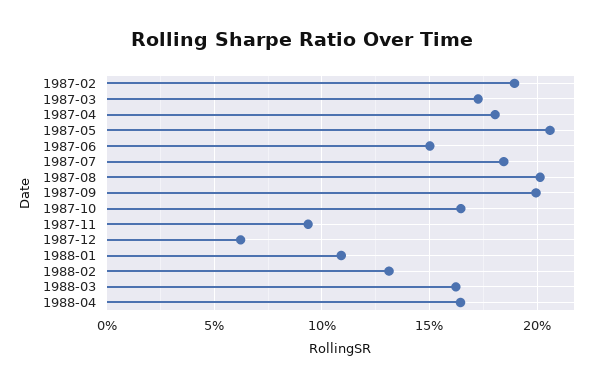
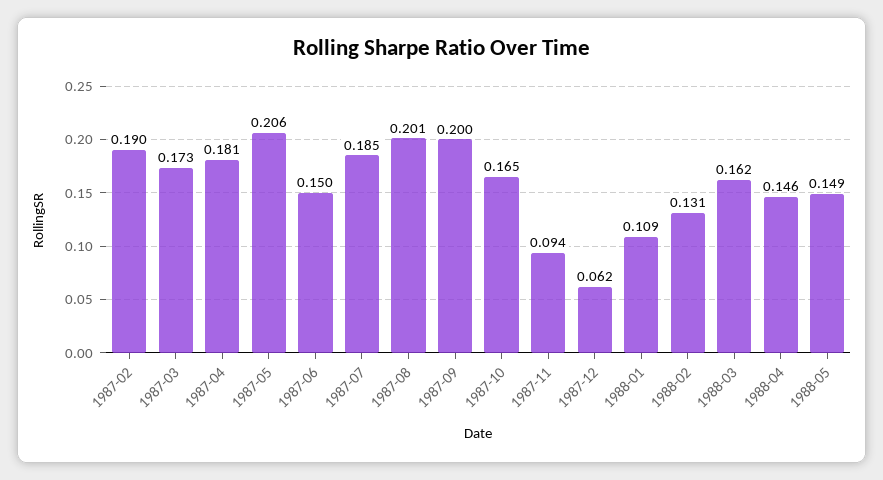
1988-04: 0.165 -> 0.146
1988-05: none -> 0.149

